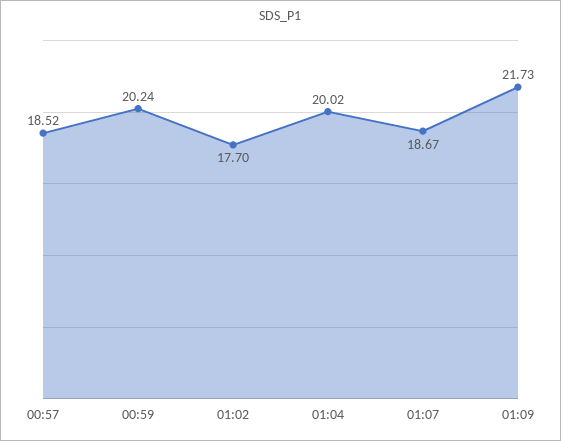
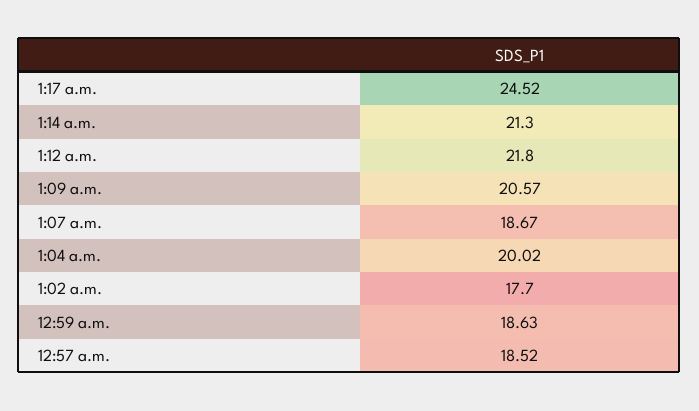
00:59: 20.24 -> 18.63
01:09: 21.73 -> 20.57
1:17 a.m.: none -> 24.52
1:14 a.m.: none -> 21.3
1:12 a.m.: none -> 21.8

